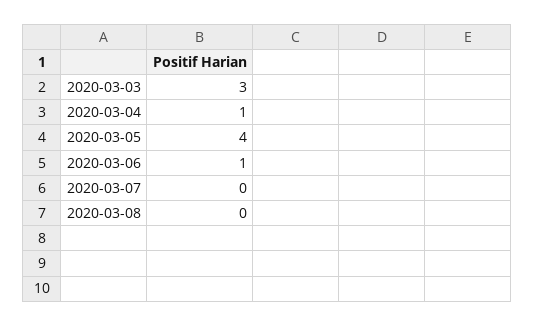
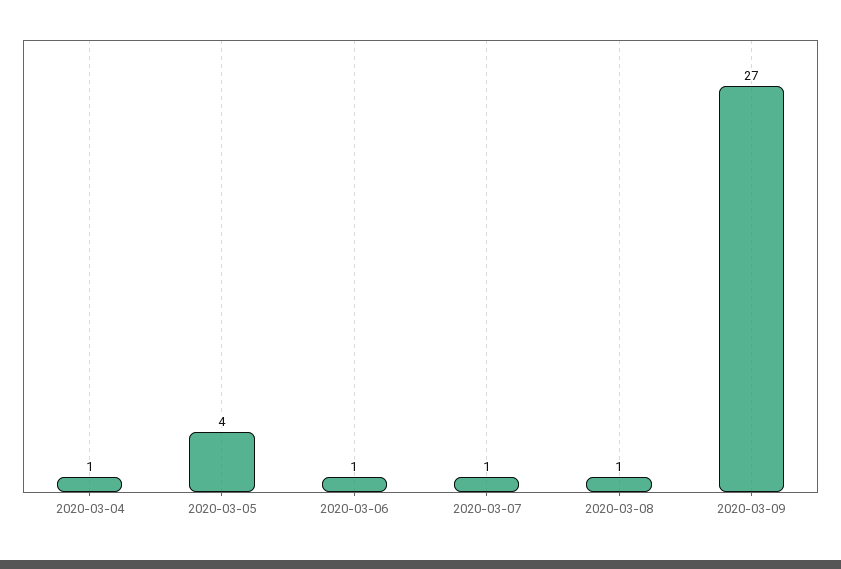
2020-03-03: 3 -> none
2020-03-07: 0 -> 1
2020-03-08: 0 -> 1
2020-03-09: none -> 27

